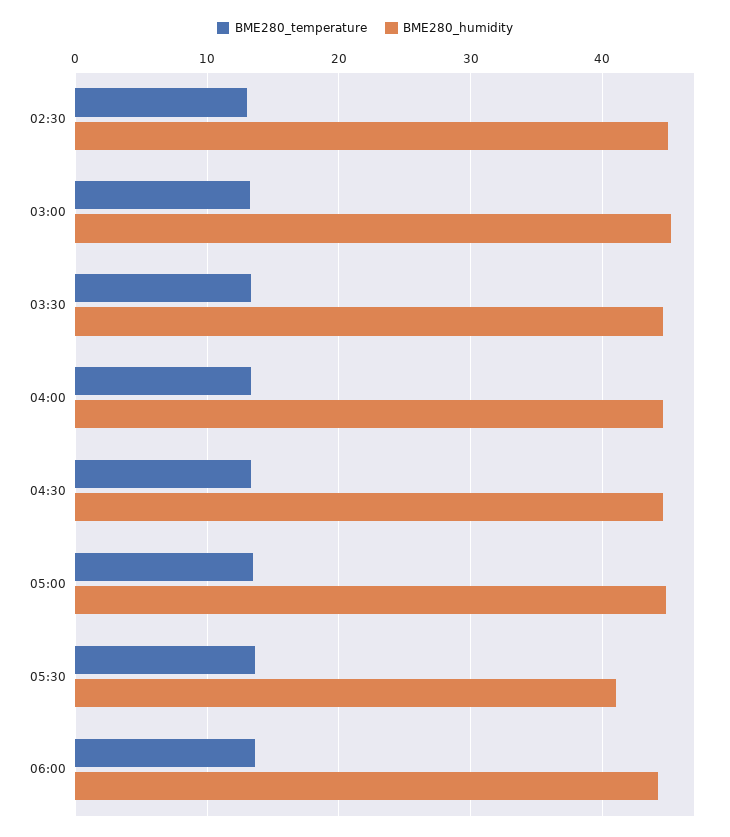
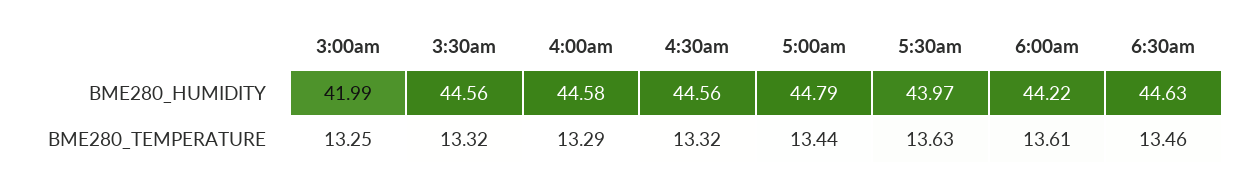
BME280_temperature, 02:30: 13 -> none
BME280_humidity, 02:30: 45 -> none
BME280_humidity, 03:00: 45 -> 41.99
BME280_humidity, 05:30: 41 -> 43.97
BME280_humidity, 6:30am: none -> 44.63
BME280_temperature, 6:30am: none -> 13.46

